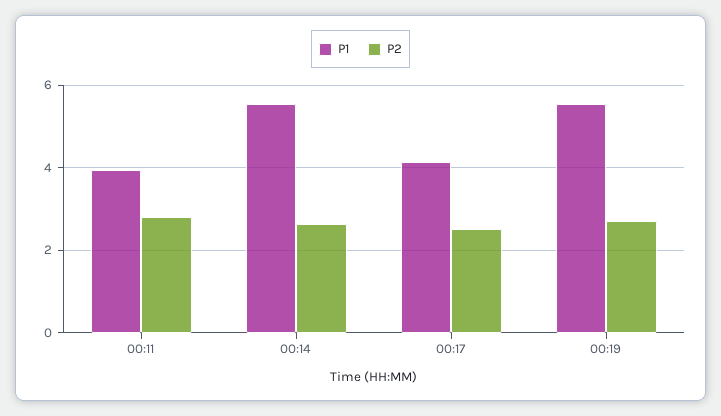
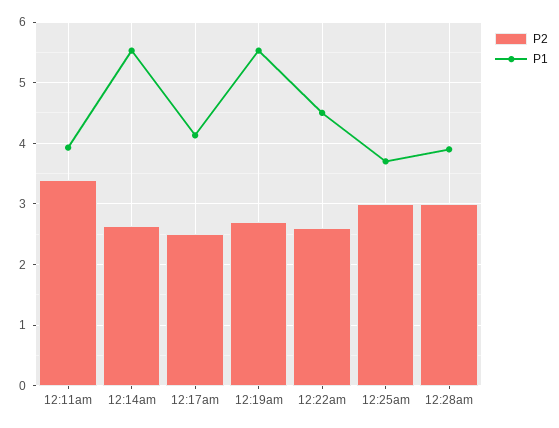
P2, 00:11: 2.8 -> 3.4
P2, 12:22am: none -> 2.6
P1, 12:22am: none -> 4.5
P2, 12:25am: none -> 3
P1, 12:25am: none -> 3.7
P2, 12:28am: none -> 3
P1, 12:28am: none -> 3.9

